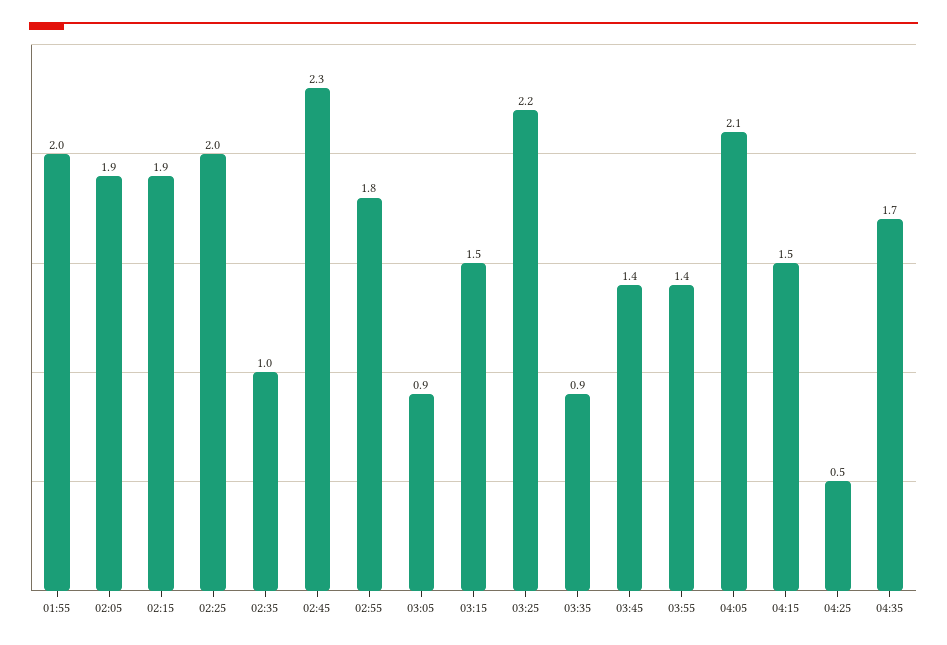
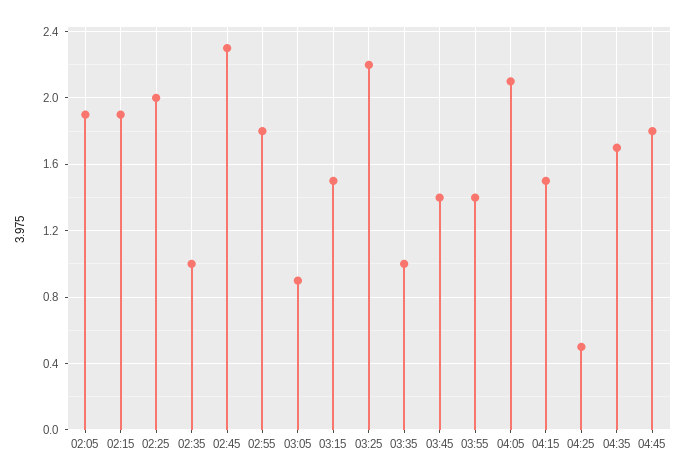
01:55: 2 -> none
03:35: 0.9 -> 1
04:45: none -> 1.8

